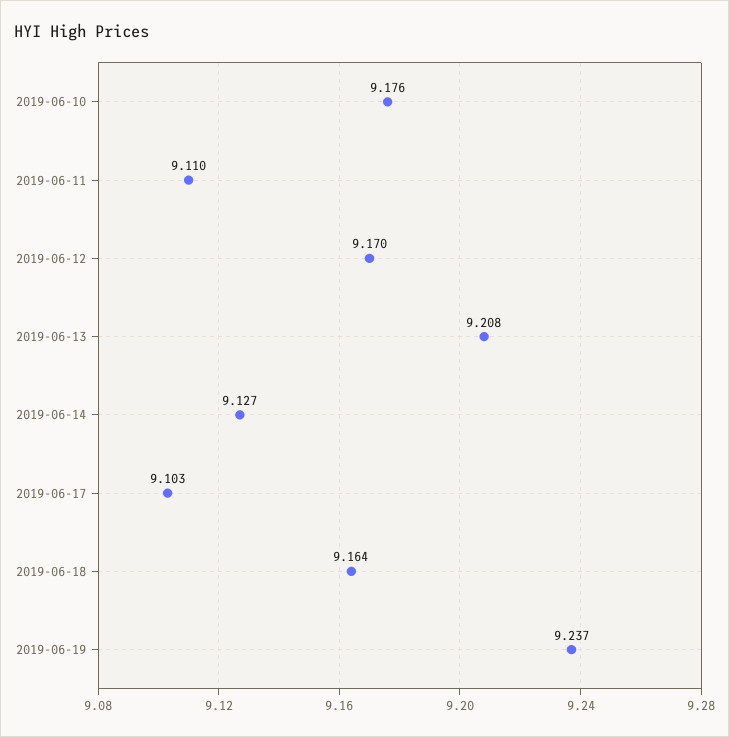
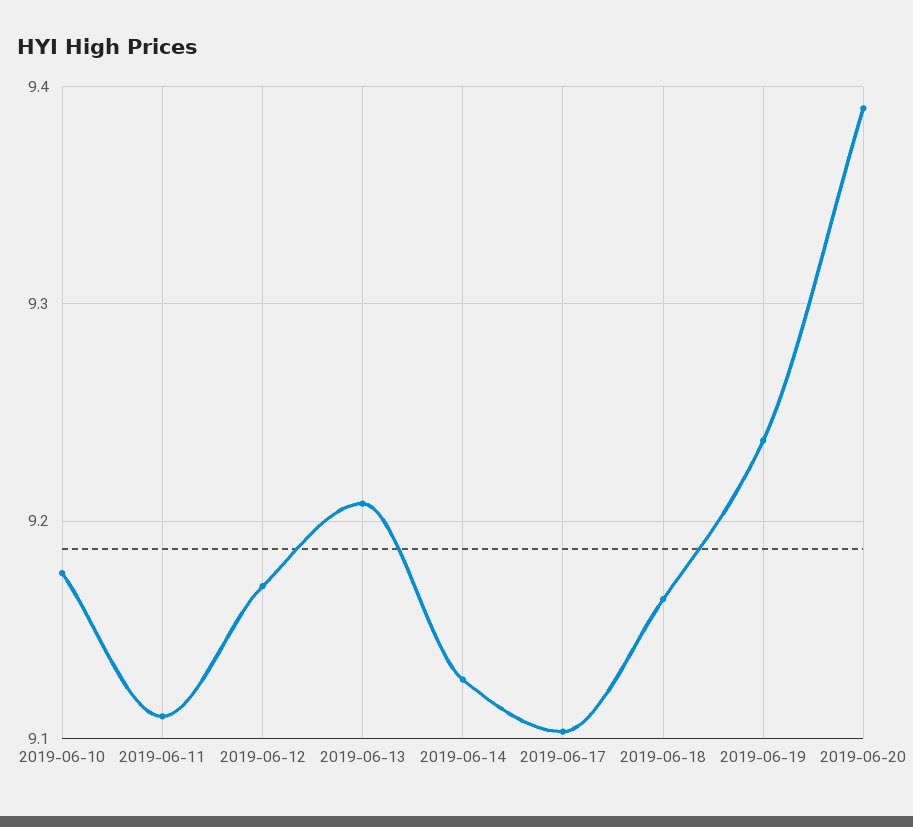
2019-06-20: none -> 9.39

